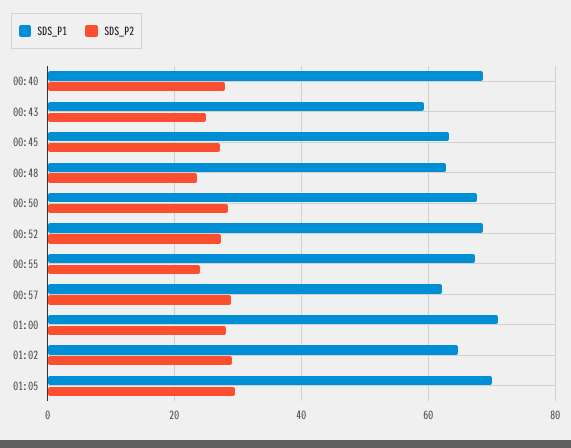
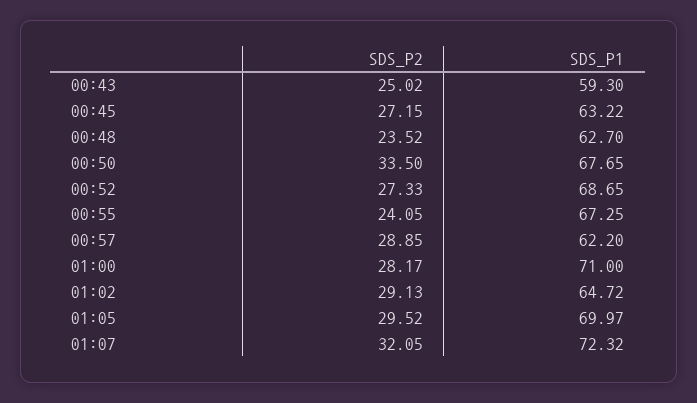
SDS_P1, 00:40: 68 -> none
SDS_P2, 00:40: 28 -> none
SDS_P2, 00:50: 28 -> 33.5
SDS_P2, 01:07: none -> 32.05
SDS_P1, 01:07: none -> 72.32

